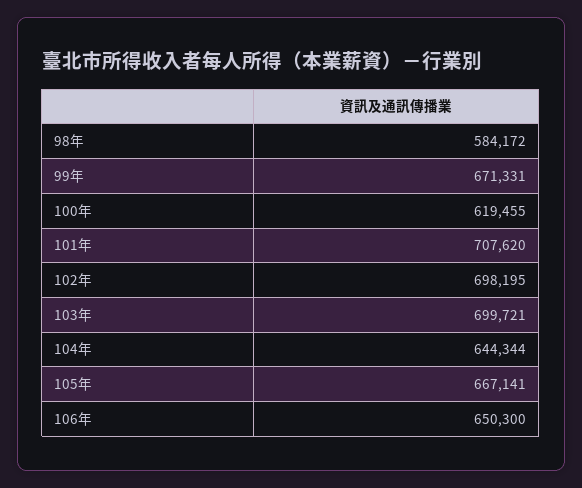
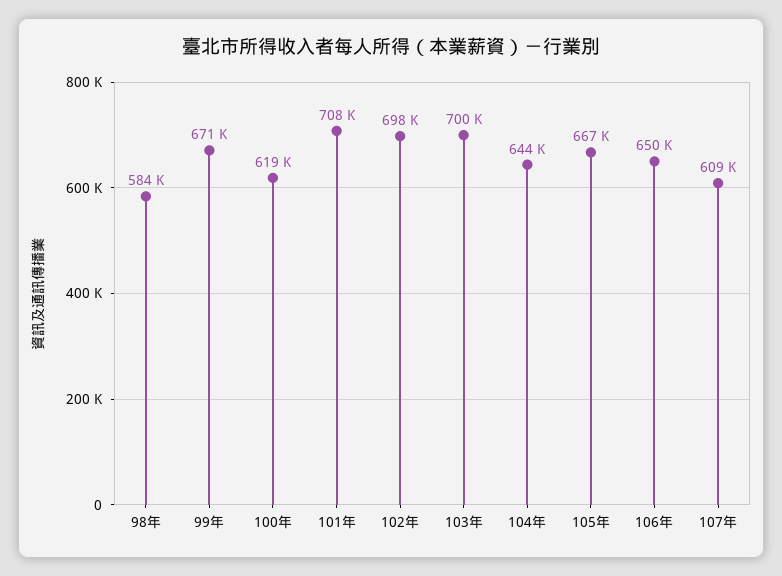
107年: none -> 609000

